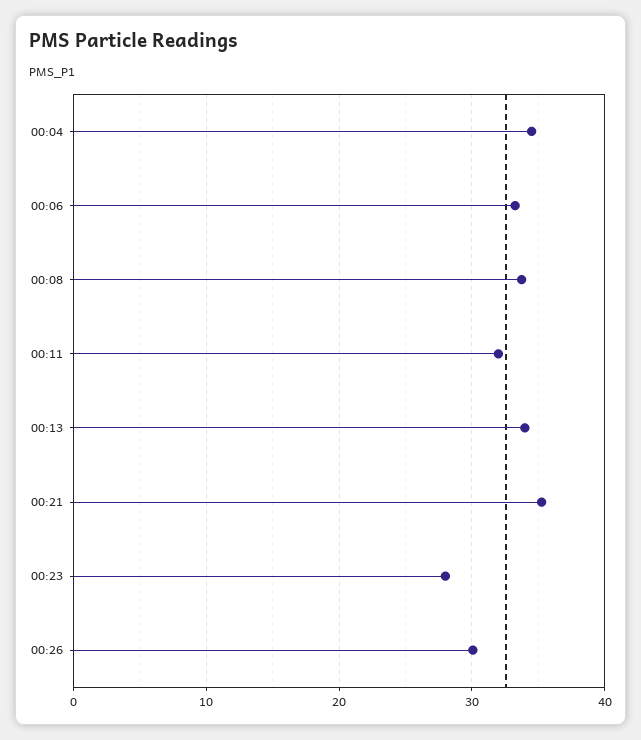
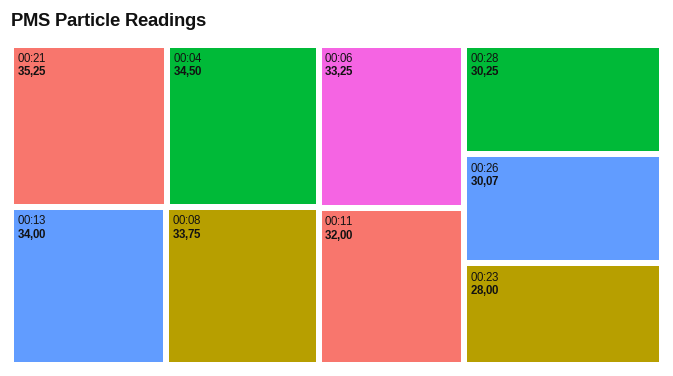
00:28: none -> 30.25

